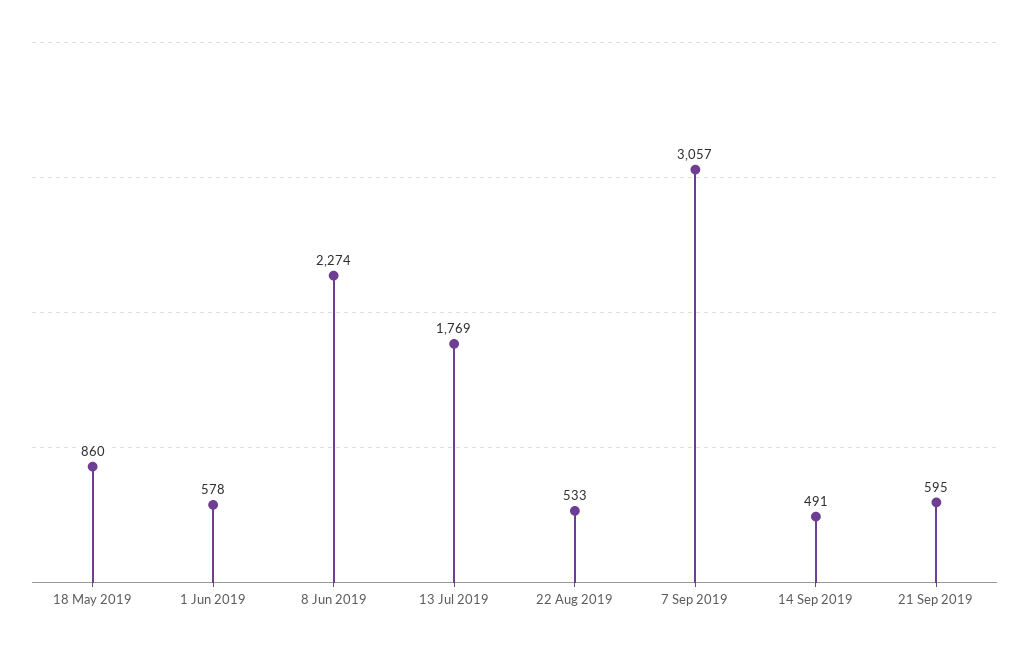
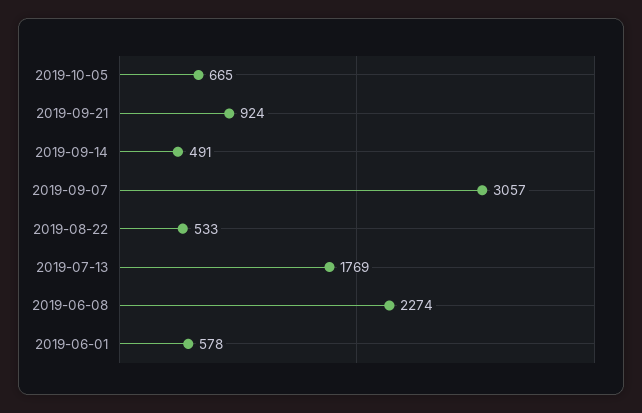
18 May 2019: 860 -> none
21 Sep 2019: 595 -> 924
2019-10-05: none -> 665

